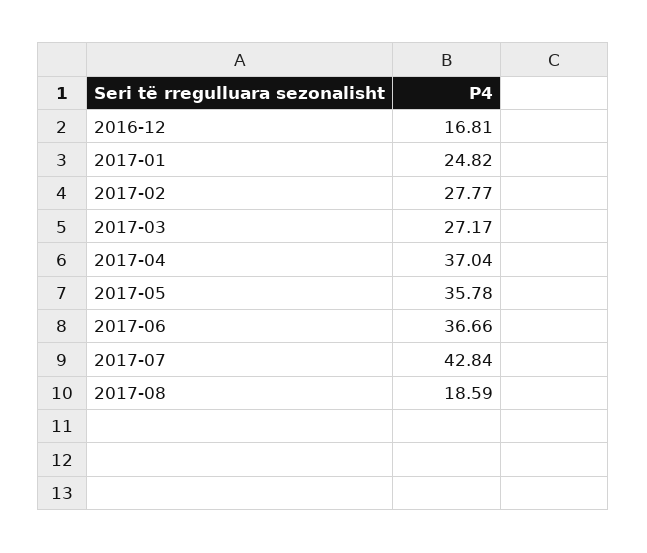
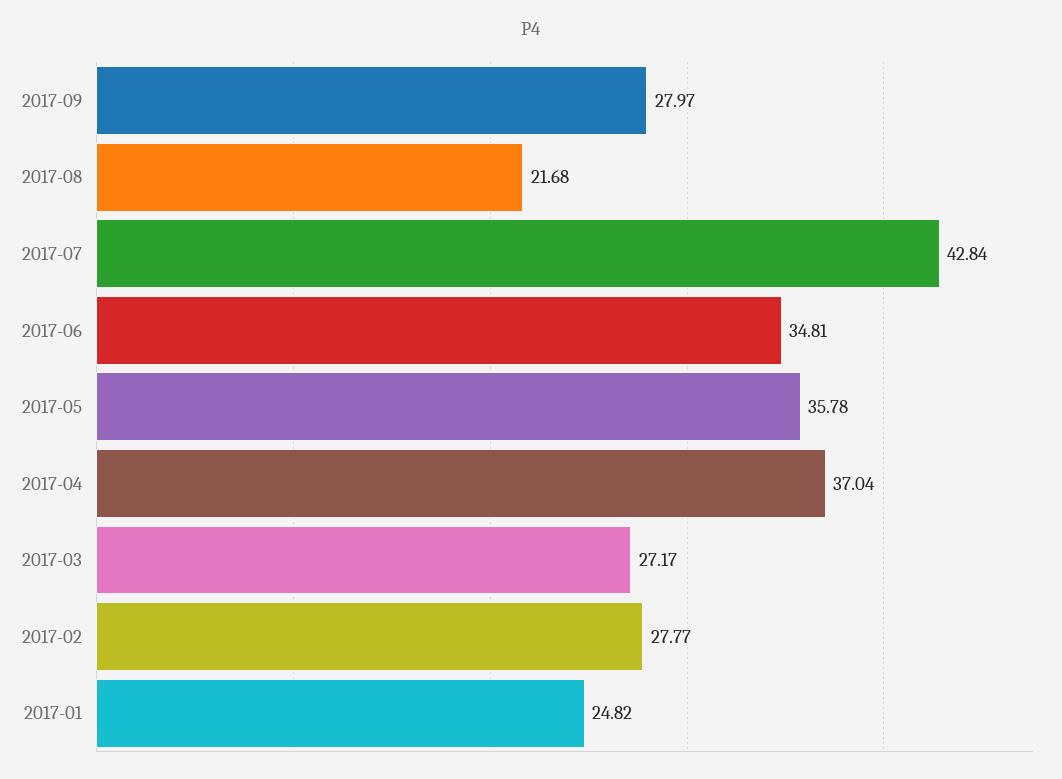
2016-12: 16.81 -> none
2017-06: 36.66 -> 34.81
2017-08: 18.59 -> 21.68
2017-09: none -> 27.97

